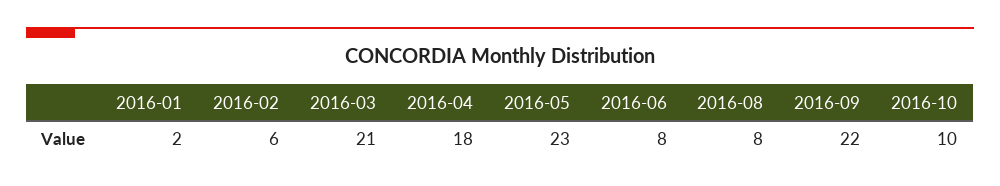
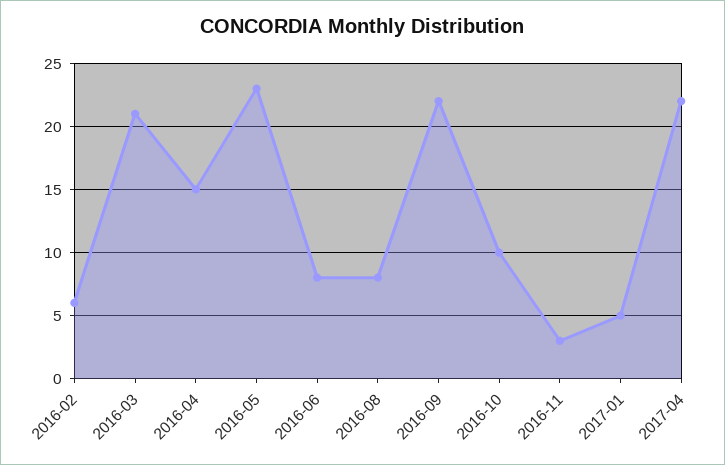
2016-01: 2 -> none
2016-04: 18 -> 15
2016-11: none -> 3
2017-01: none -> 5
2017-04: none -> 22

